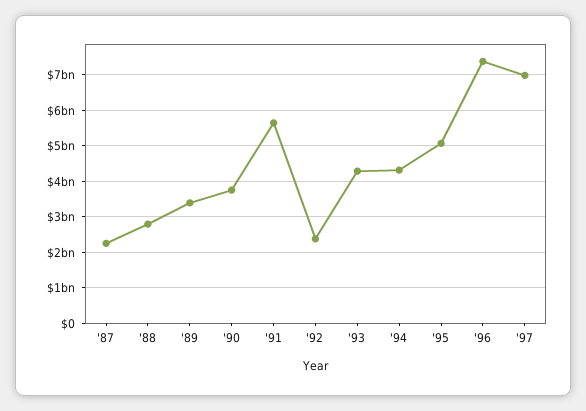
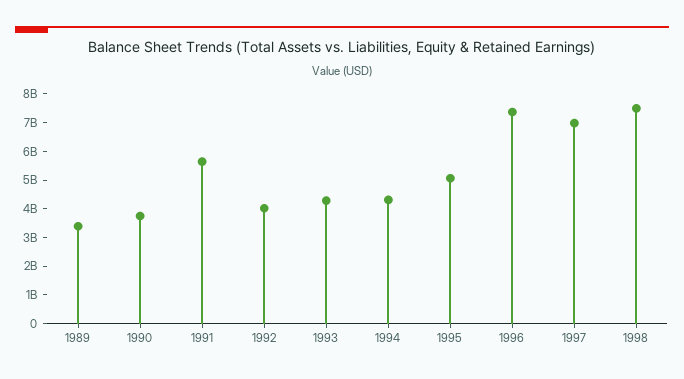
'87: 2200000000 -> none
'88: 2800000000 -> none
'92: 2400000000 -> 4000000000
1998: none -> 7500000000

